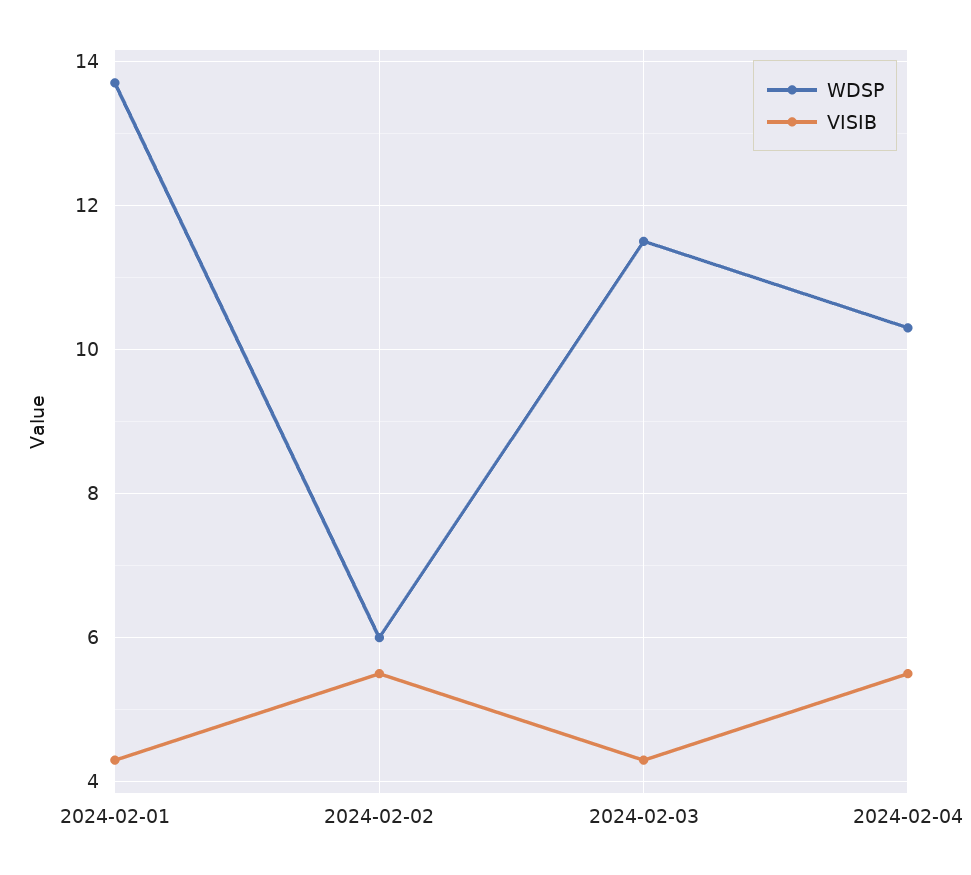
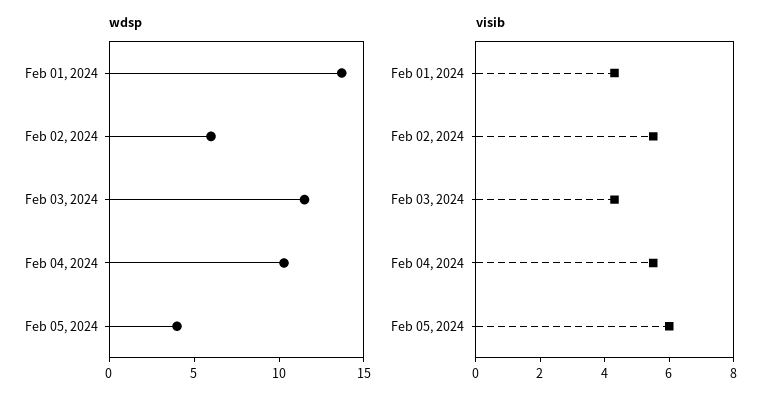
WDSP, Feb 05, 2024: none -> 4
VISIB, Feb 05, 2024: none -> 6

